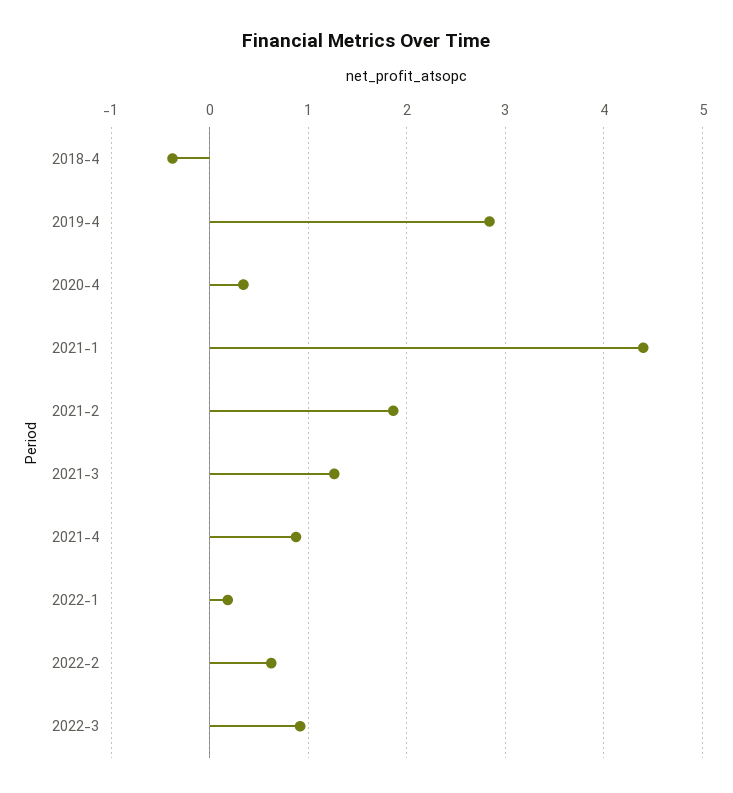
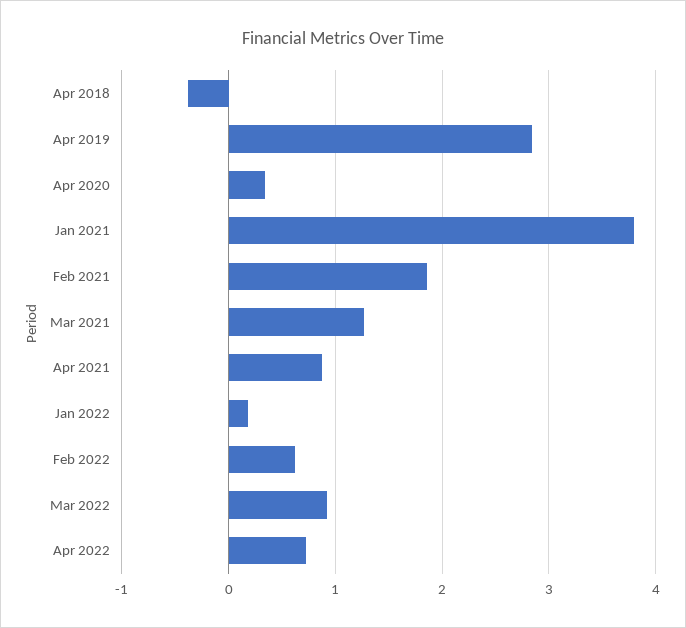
2021-1: 4.4 -> 3.8
Apr 2022: none -> 0.7

